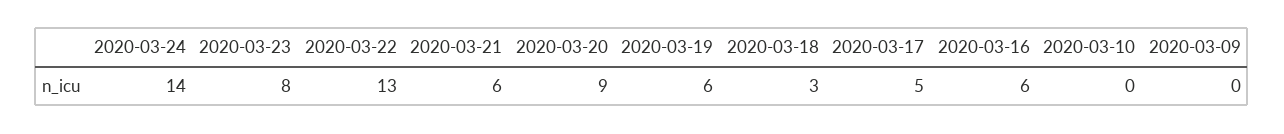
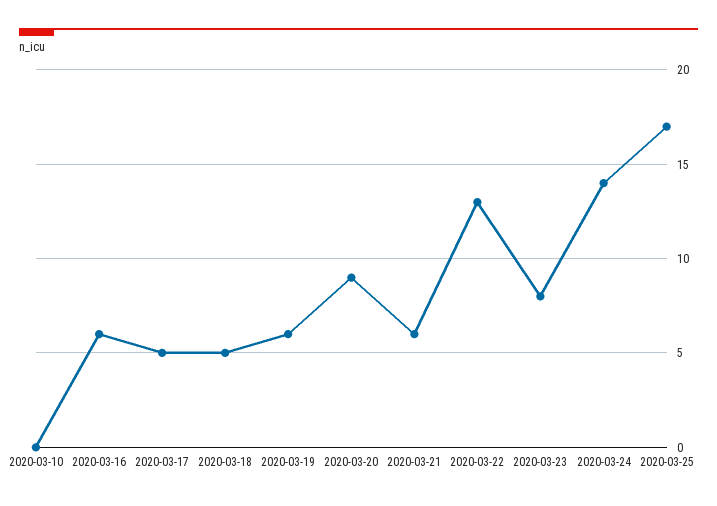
2020-03-18: 3 -> 5
2020-03-09: 0 -> none
2020-03-25: none -> 17

